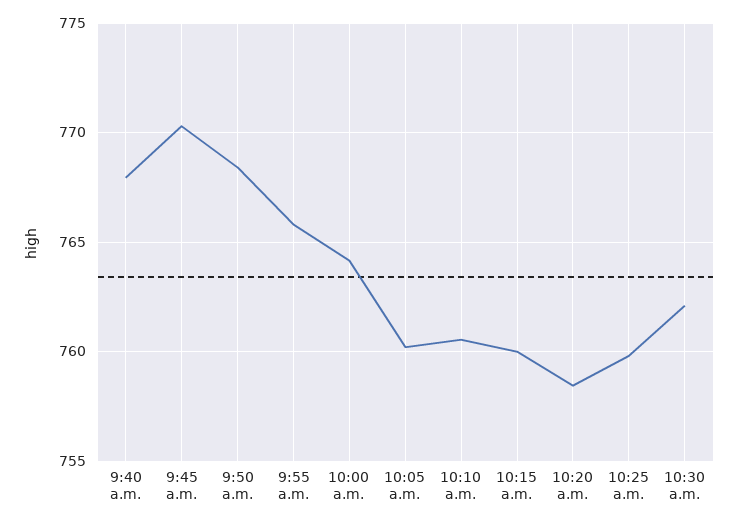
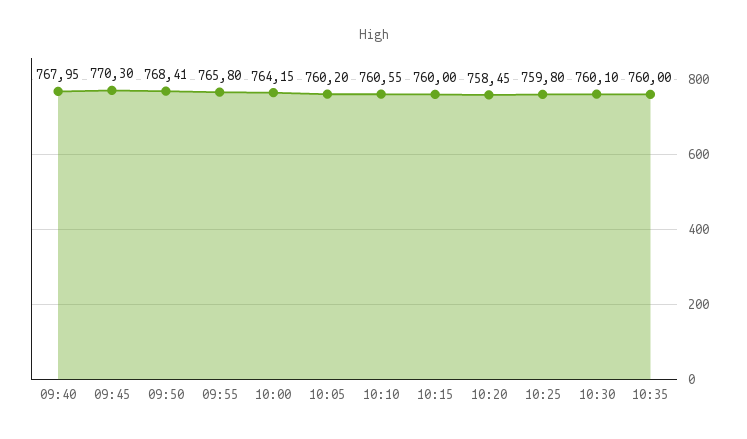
10:30 a.m.: 762 -> 760.1
10:35: none -> 760

